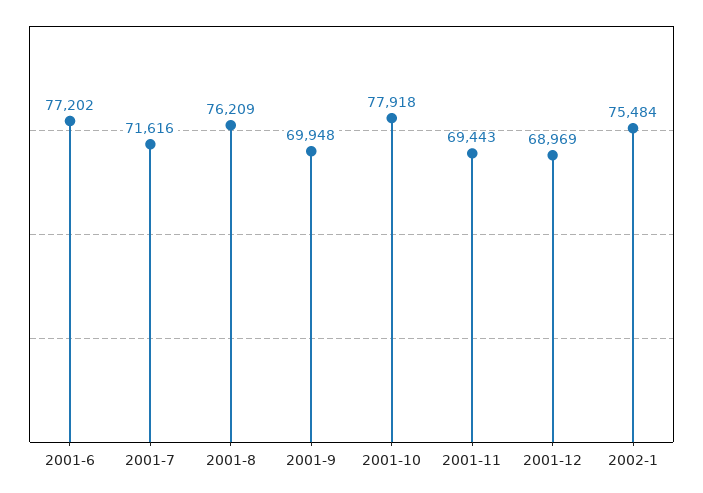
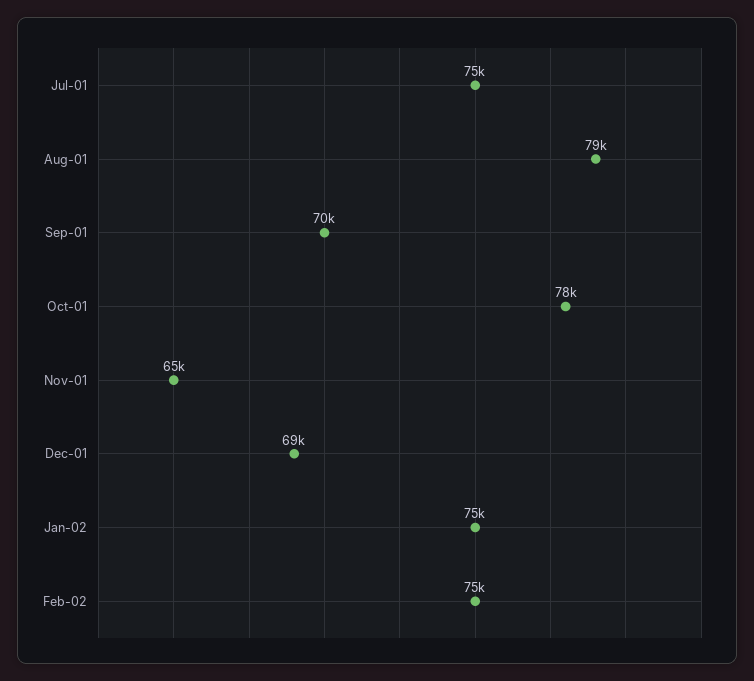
2001-6: 77202 -> none
2001-7: 71616 -> 75000
2001-8: 76209 -> 79000
2001-11: 69443 -> 65000
Feb-02: none -> 75000

